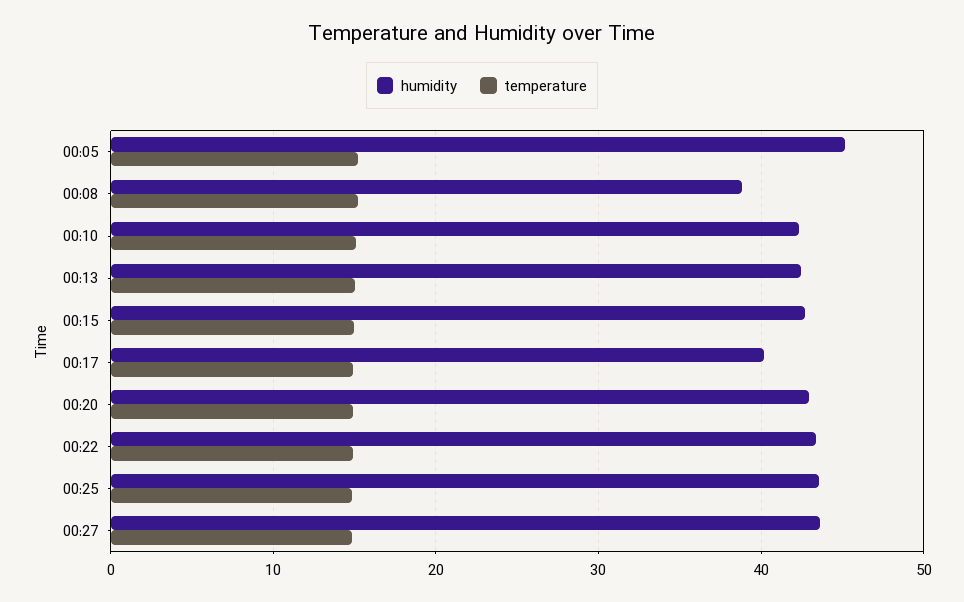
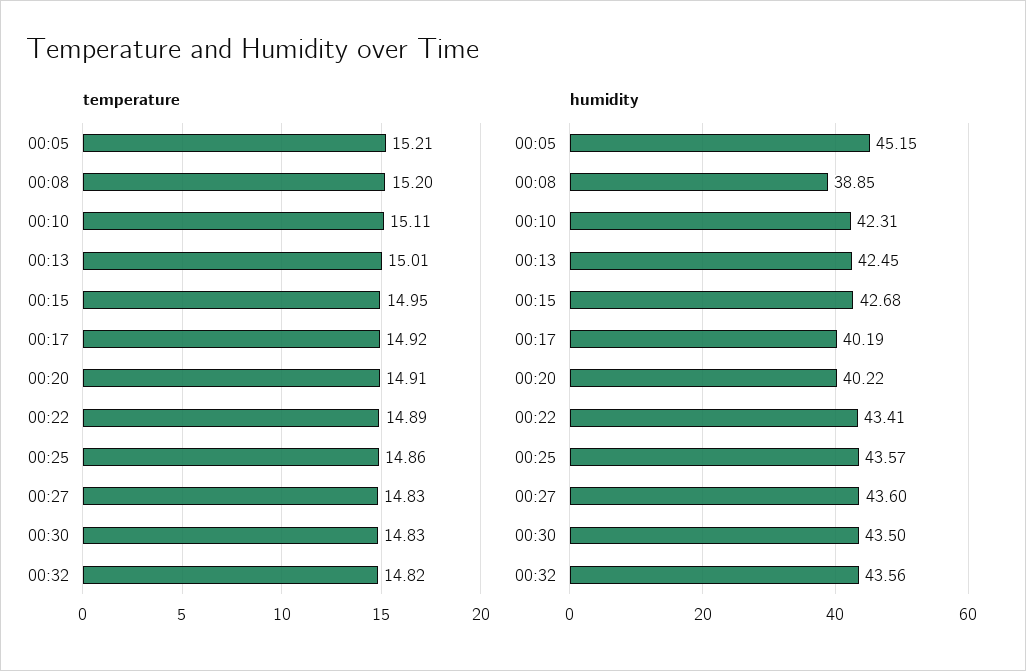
humidity, 00:20: 43 -> 40.22
temperature, 00:30: none -> 14.83
temperature, 00:32: none -> 14.82
humidity, 00:30: none -> 43.5
humidity, 00:32: none -> 43.56

